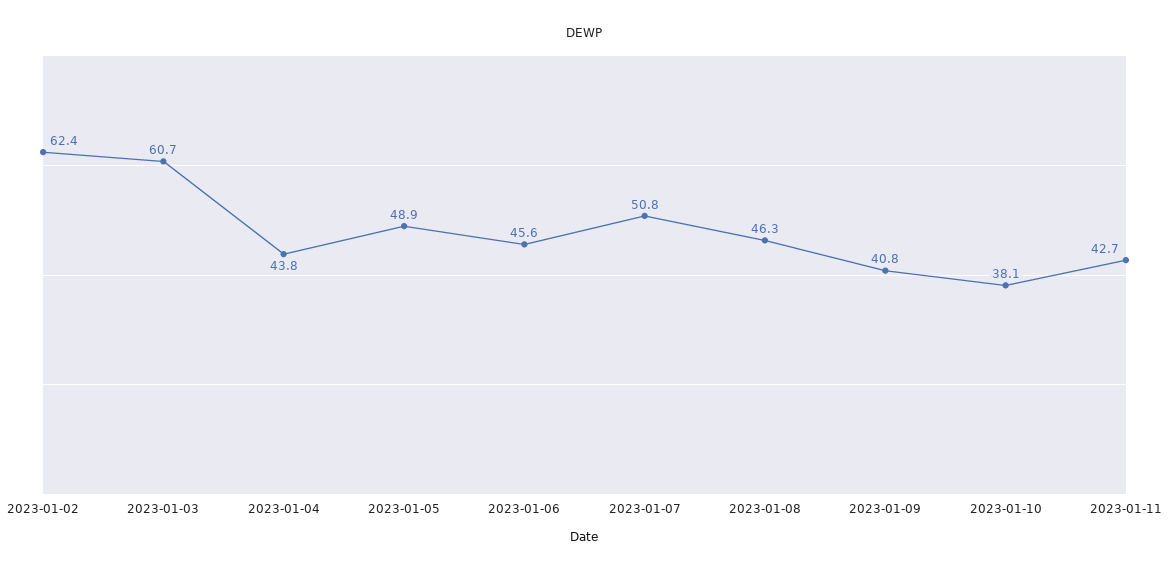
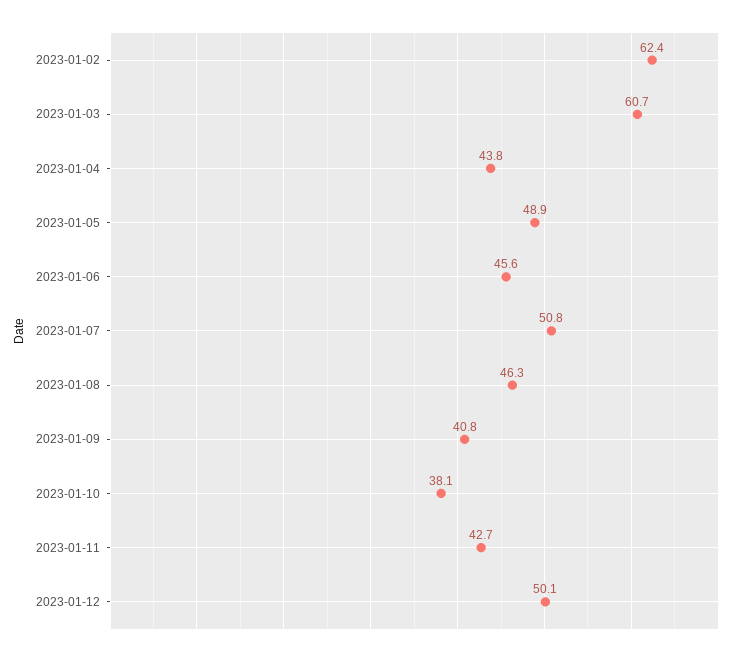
2023-01-12: none -> 50.1

